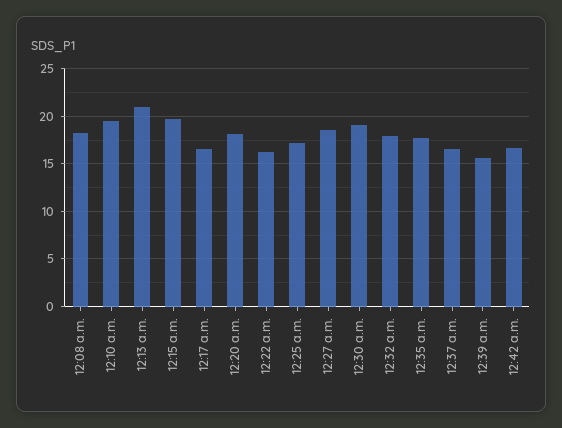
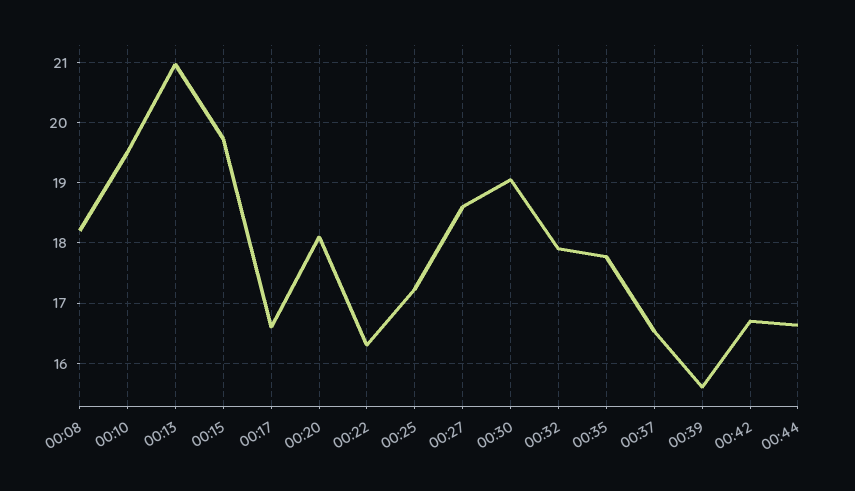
00:44: none -> 16.6

